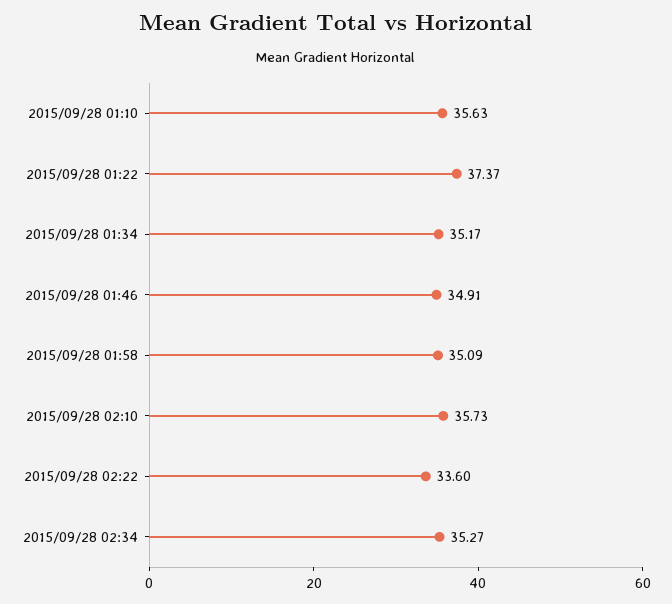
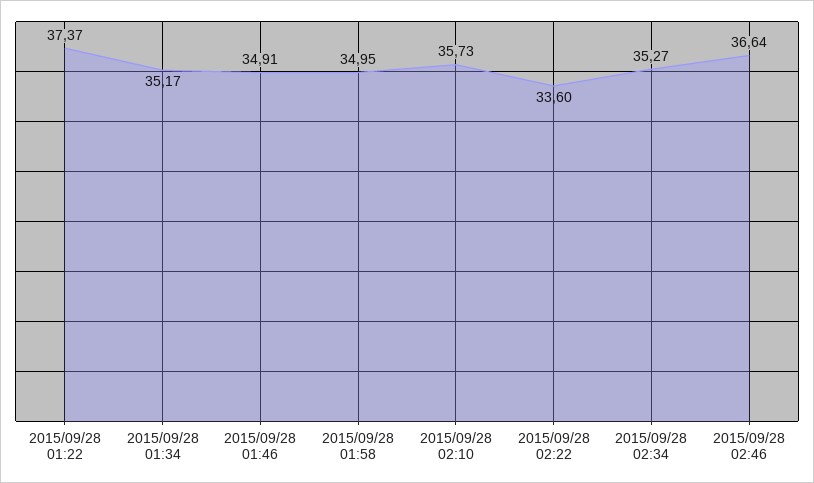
2015/09/28 01:10: 35.63 -> none
2015/09/28 01:58: 35.09 -> 34.95
2015/09/28 02:46: none -> 36.64

